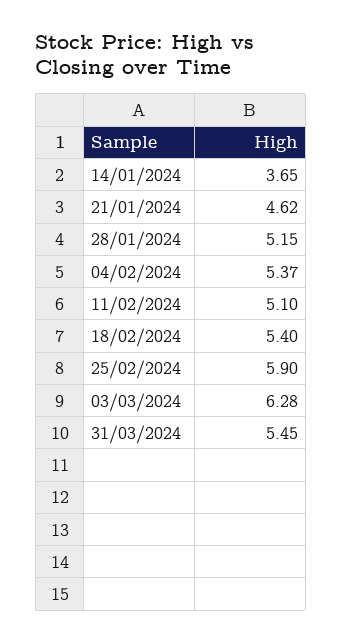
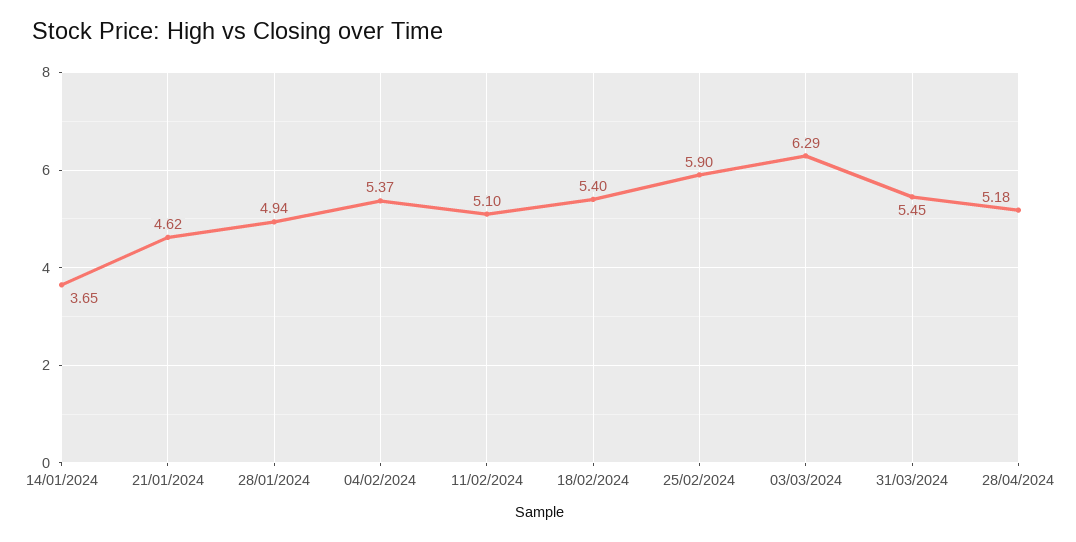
28/01/2024: 5.15 -> 4.94
03/03/2024: 6.28 -> 6.29
28/04/2024: none -> 5.18

